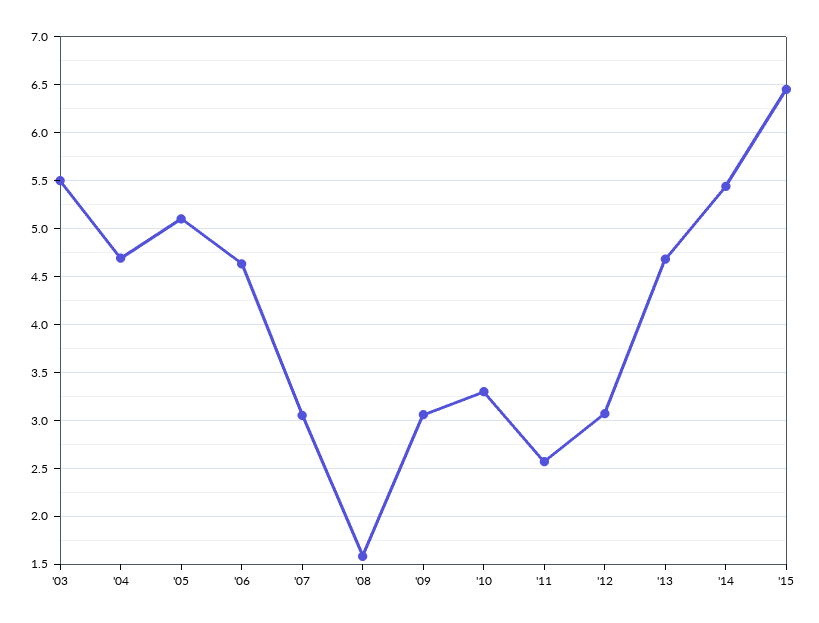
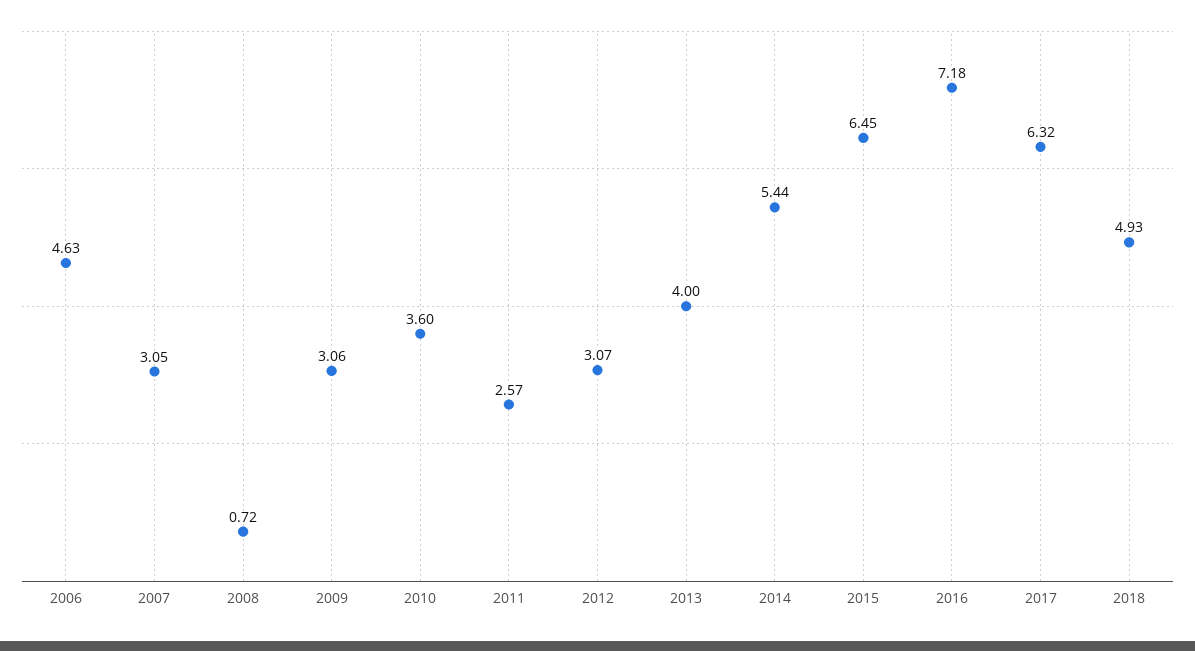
'03: 5.5 -> none
'04: 4.7 -> none
'05: 5.1 -> none
'08: 1.6 -> 0.72
'10: 3.3 -> 3.6
'13: 4.7 -> 4
2016: none -> 7.18
2017: none -> 6.32
2018: none -> 4.93

